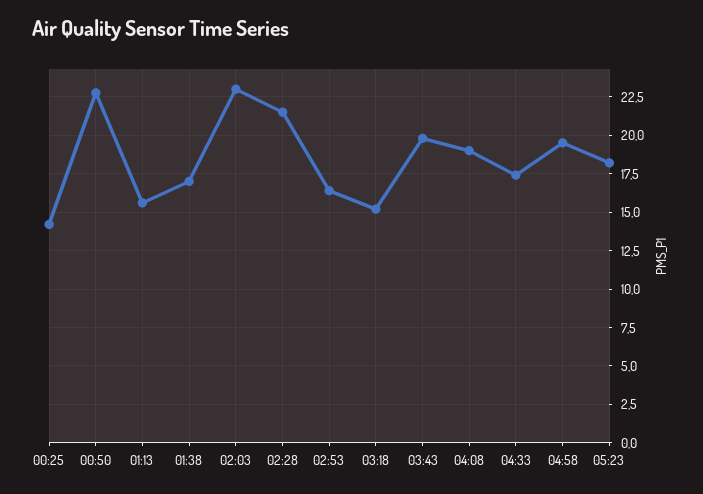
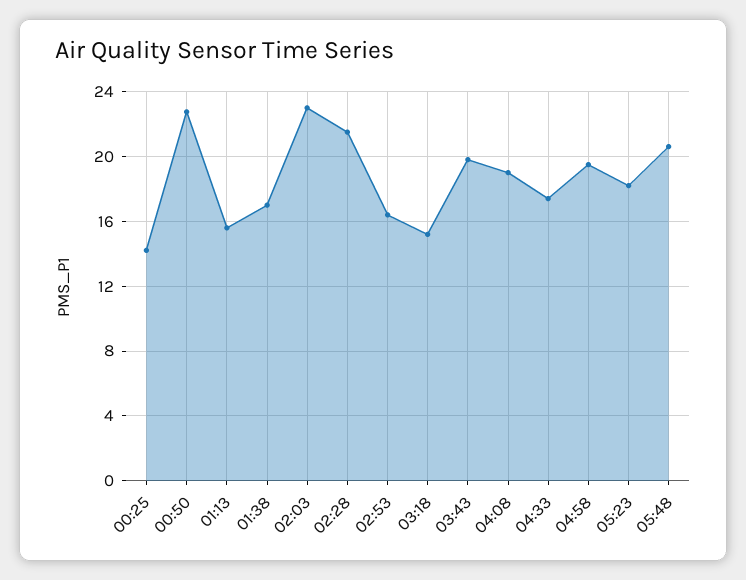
05:48: none -> 20.5

